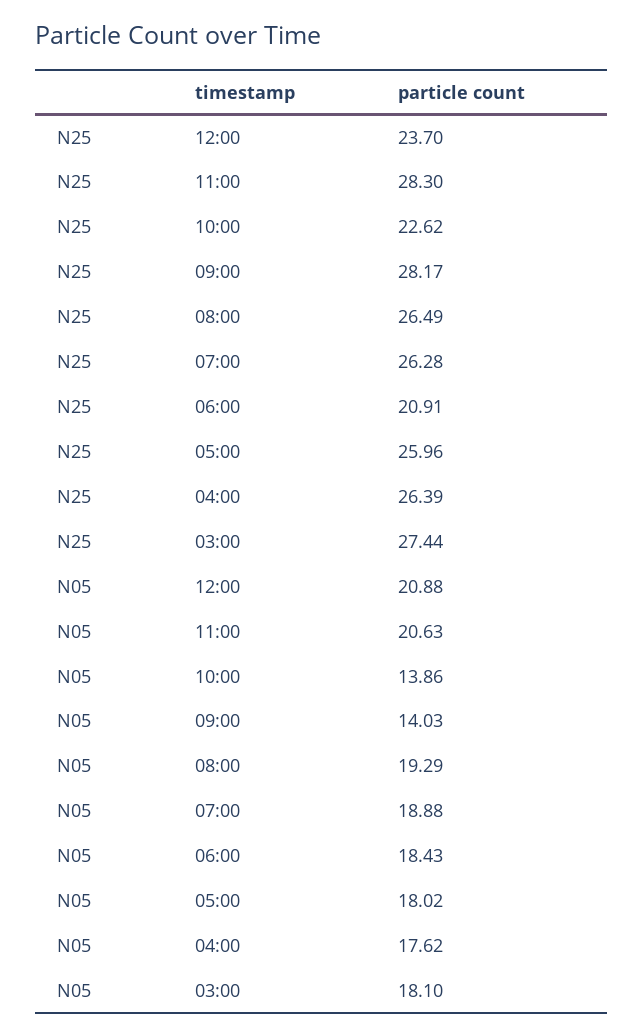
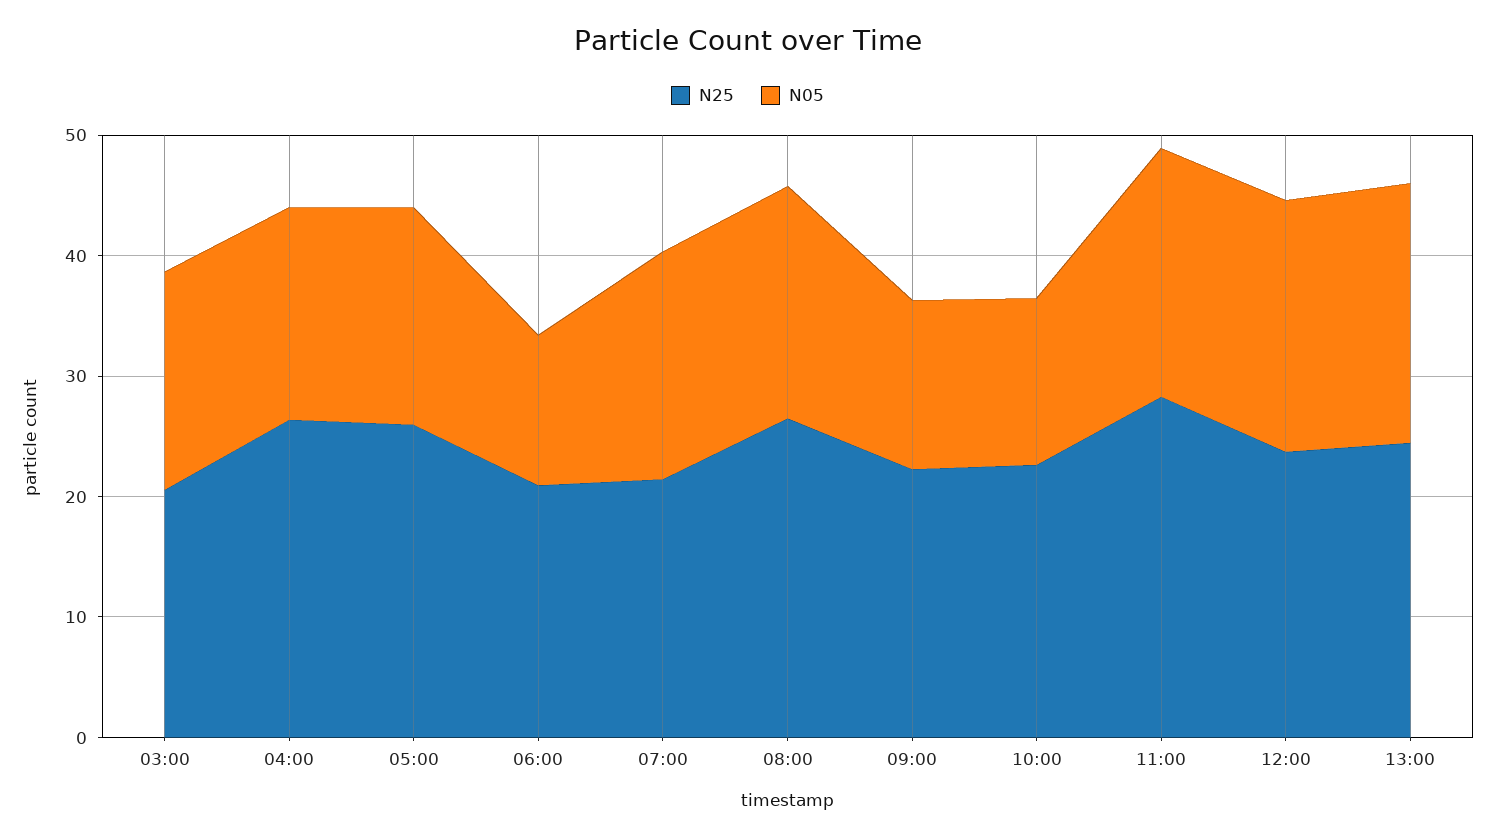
N25, 09:00: 28.17 -> 22
N25, 07:00: 26.28 -> 22
N25, 03:00: 27.44 -> 20
N05, 06:00: 18.43 -> 12
N25, 13:00: none -> 24
N05, 13:00: none -> 22

